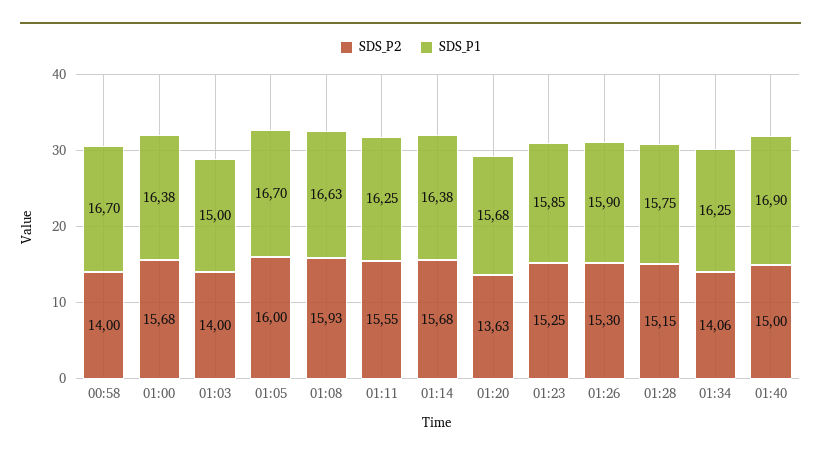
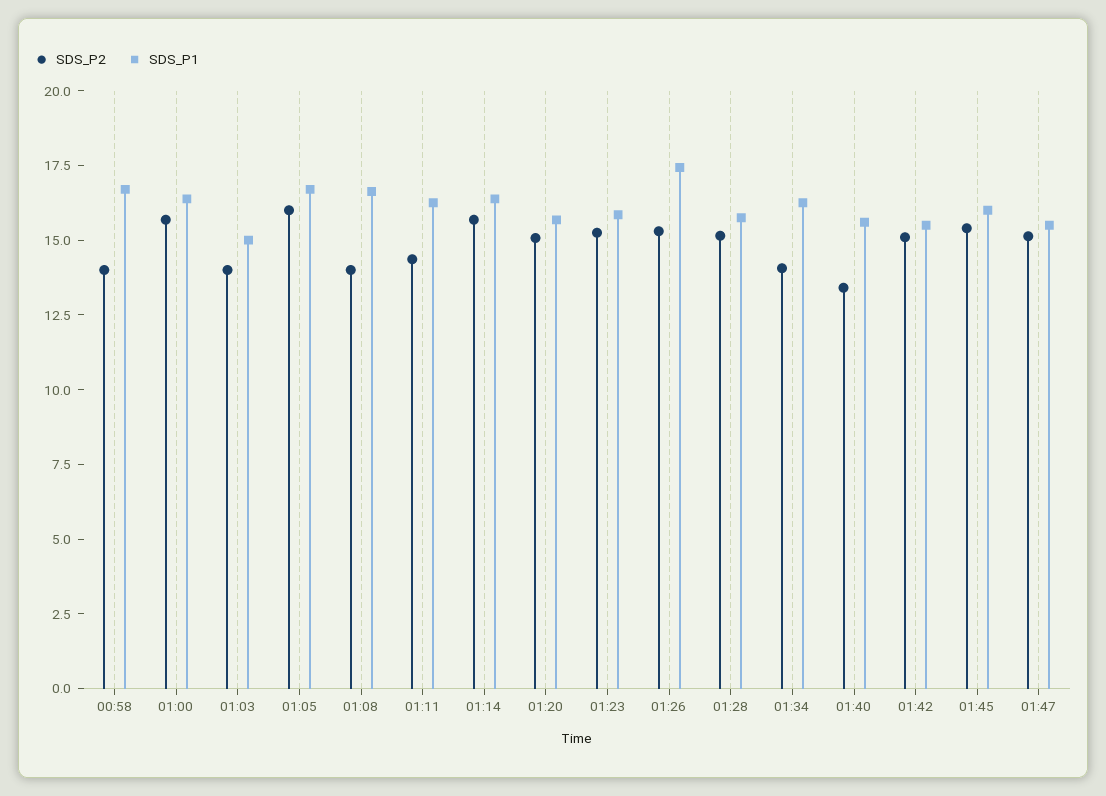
SDS_P2, 01:08: 15.93 -> 14
SDS_P2, 01:11: 15.55 -> 14.5
SDS_P2, 01:20: 13.63 -> 15
SDS_P1, 01:26: 15.9 -> 17.5
SDS_P2, 01:40: 15 -> 13.5
SDS_P1, 01:40: 16.9 -> 15.5
SDS_P2, 01:42: none -> 15
SDS_P1, 01:42: none -> 15.5
SDS_P2, 01:45: none -> 15.5
SDS_P1, 01:45: none -> 16
SDS_P2, 01:47: none -> 15
SDS_P1, 01:47: none -> 15.5

